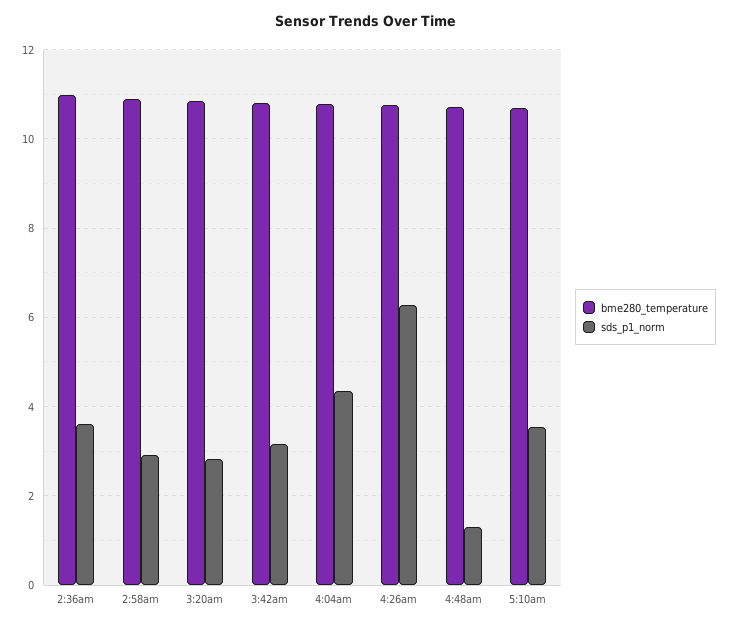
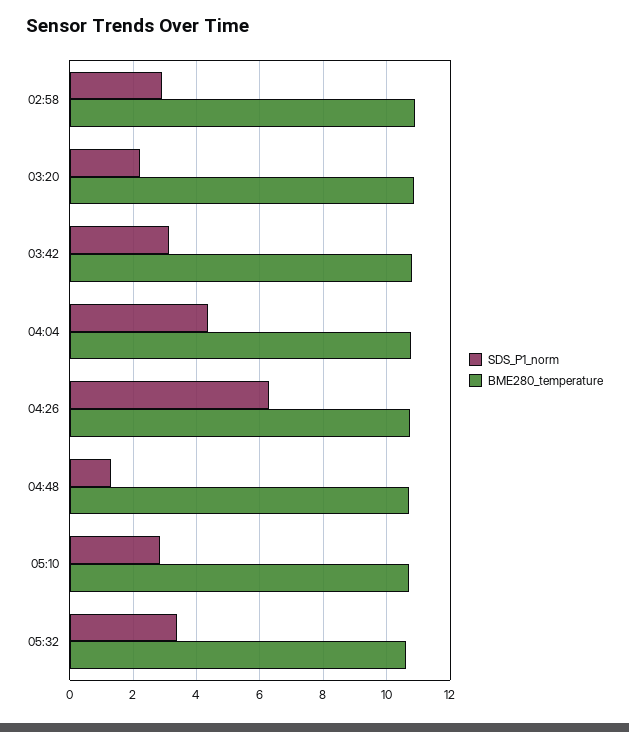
bme280_temperature, 2:36am: 11 -> none
sds_p1_norm, 2:36am: 3.6 -> none
sds_p1_norm, 3:20am: 2.8 -> 2.2
sds_p1_norm, 5:10am: 3.6 -> 2.8
sds_p1_norm, 05:32: none -> 3.4
bme280_temperature, 05:32: none -> 10.6

